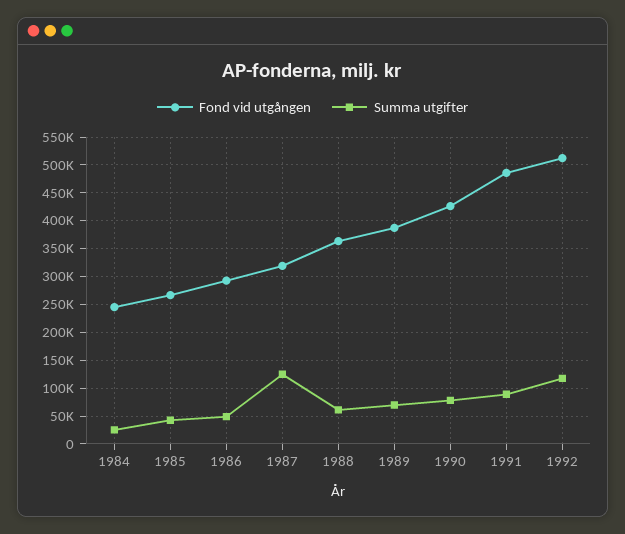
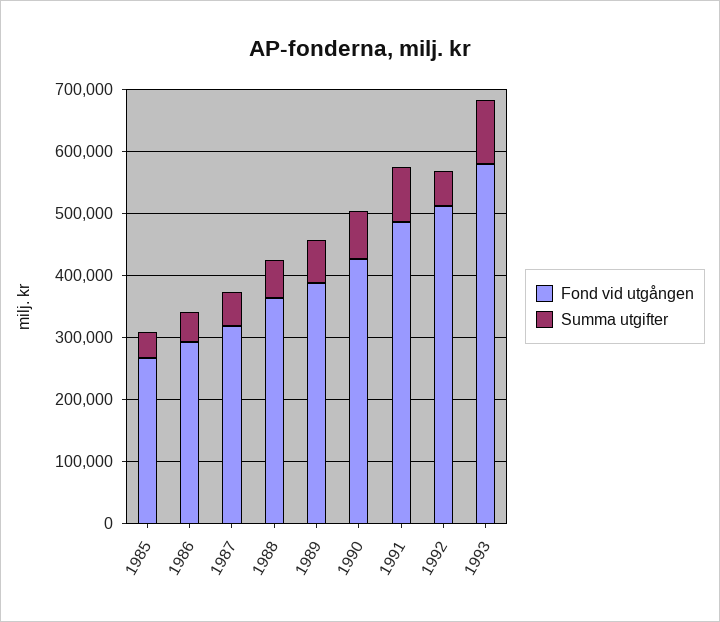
Fond vid utgången, 1984: 250000 -> none
Summa utgifter, 1984: 25000 -> none
Summa utgifter, 1987: 125000 -> 60000
Summa utgifter, 1992: 125000 -> 60000
Fond vid utgången, 1993: none -> 580000
Summa utgifter, 1993: none -> 100000

